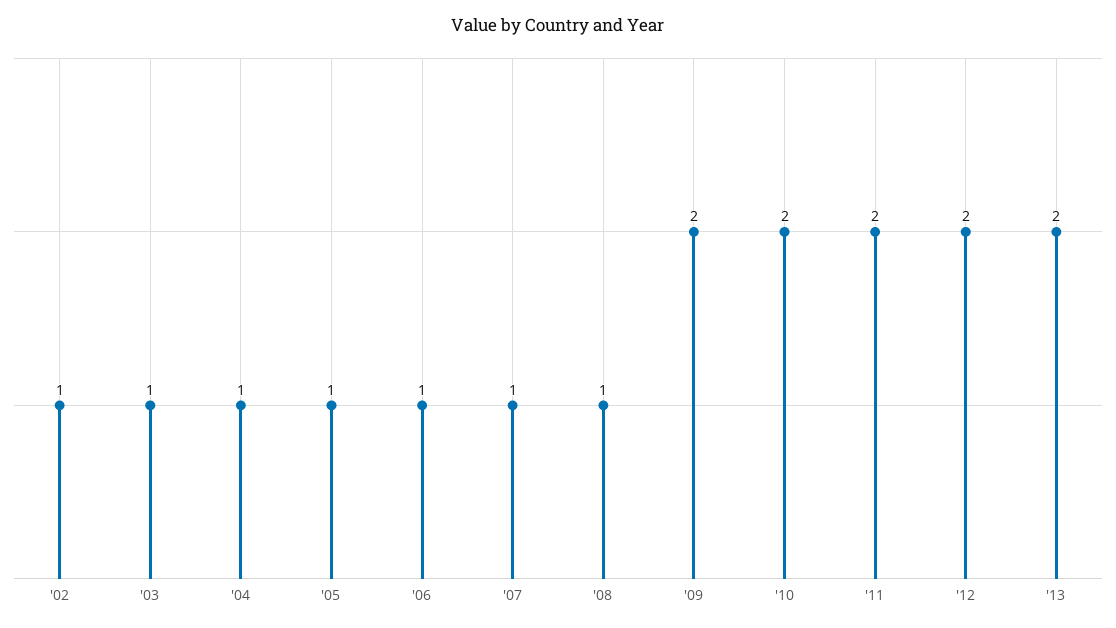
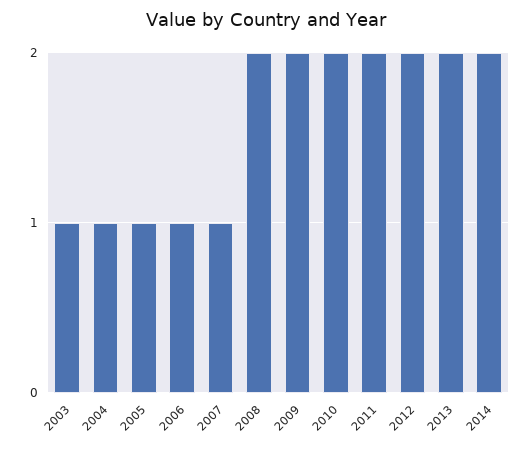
'02: 1 -> none
'08: 1 -> 2
2014: none -> 2

